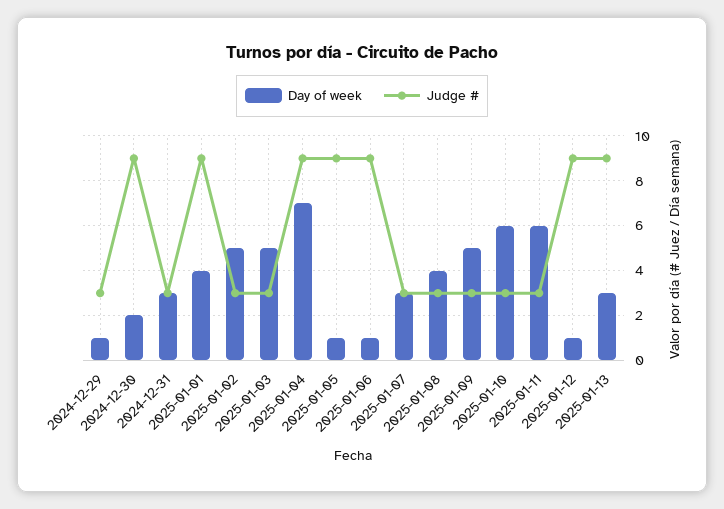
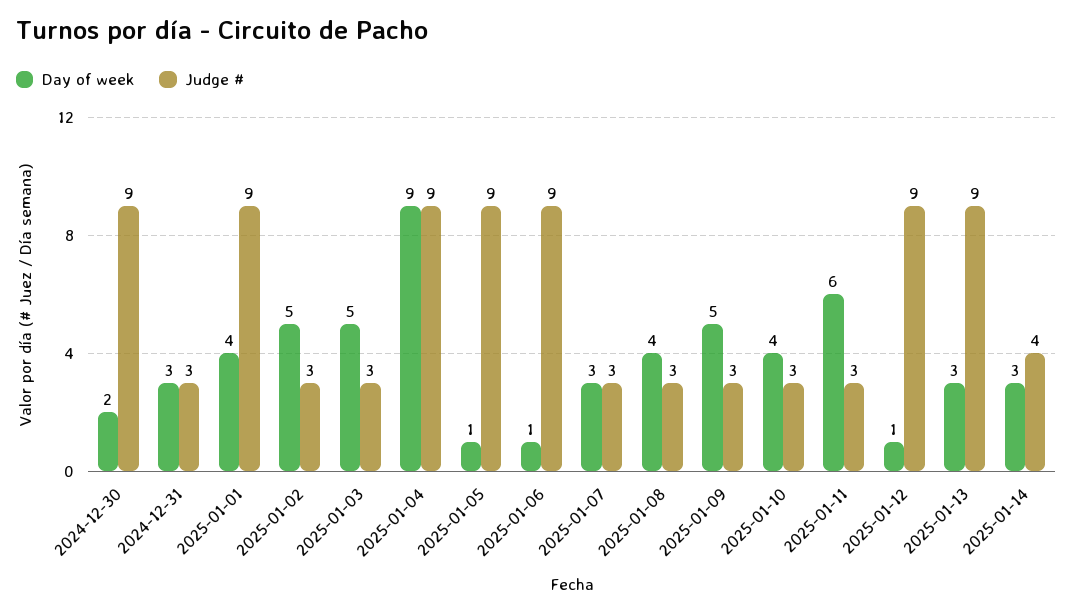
Day of week, 2024-12-29: 1 -> none
Judge #, 2024-12-29: 3 -> none
Day of week, 2025-01-04: 7 -> 9
Day of week, 2025-01-10: 6 -> 4
Day of week, 2025-01-14: none -> 3
Judge #, 2025-01-14: none -> 4

